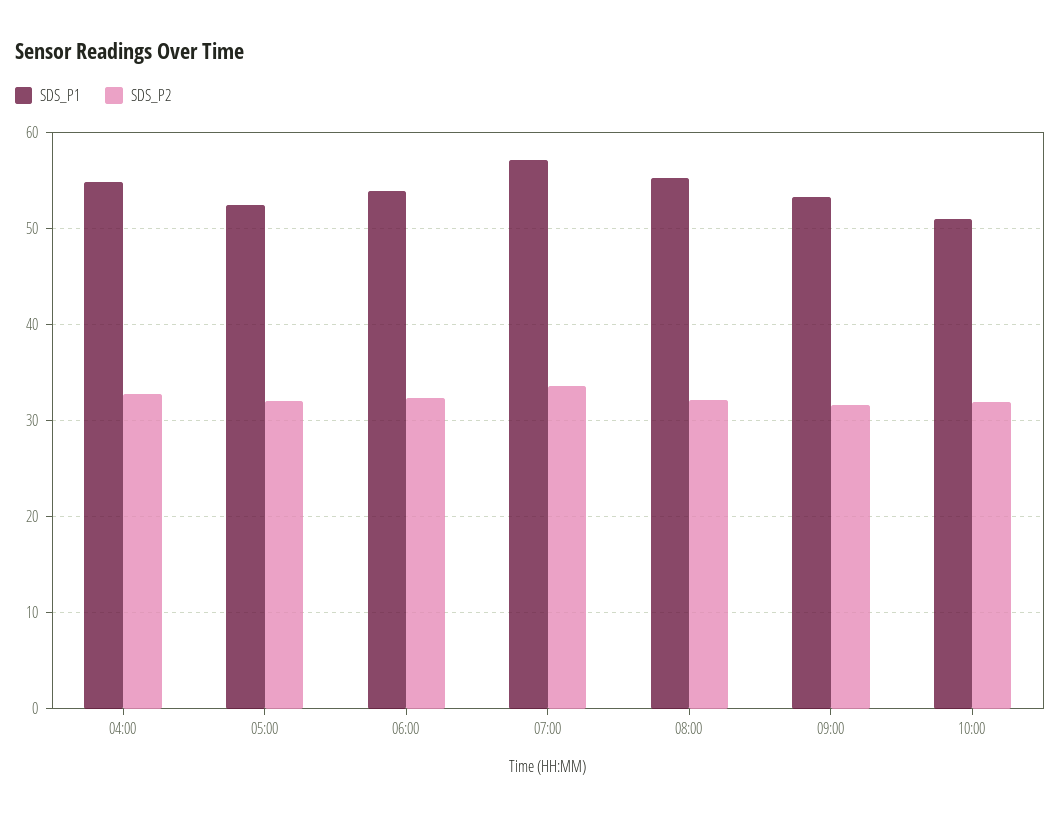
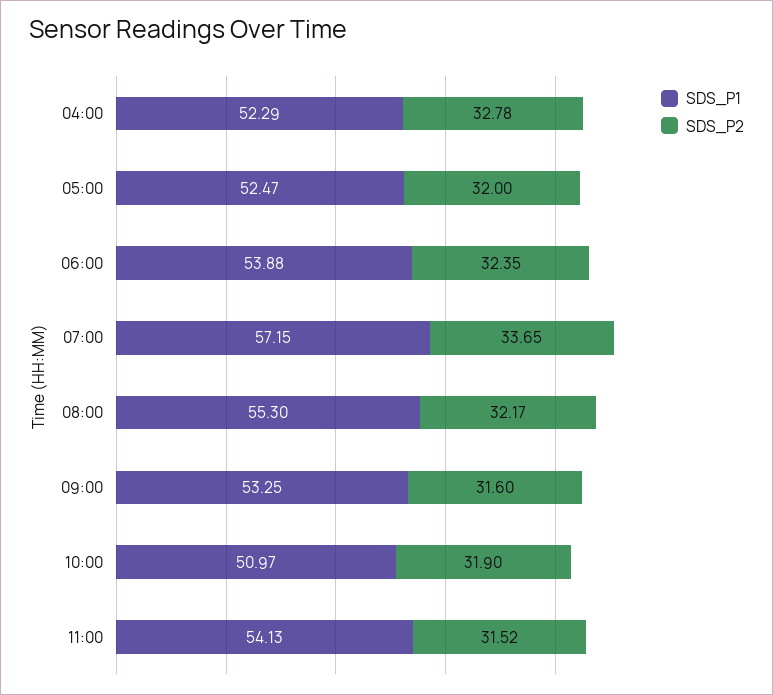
SDS_P1, 04:00: 55 -> 52.29
SDS_P1, 11:00: none -> 54.13
SDS_P2, 11:00: none -> 31.52

